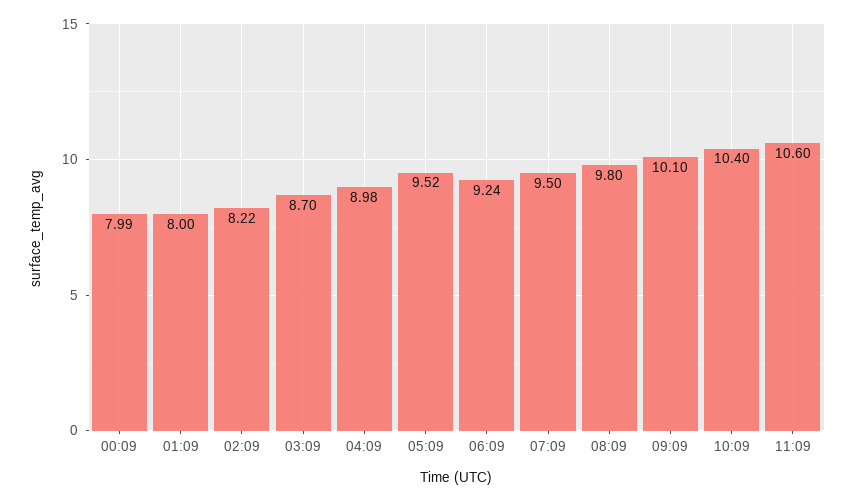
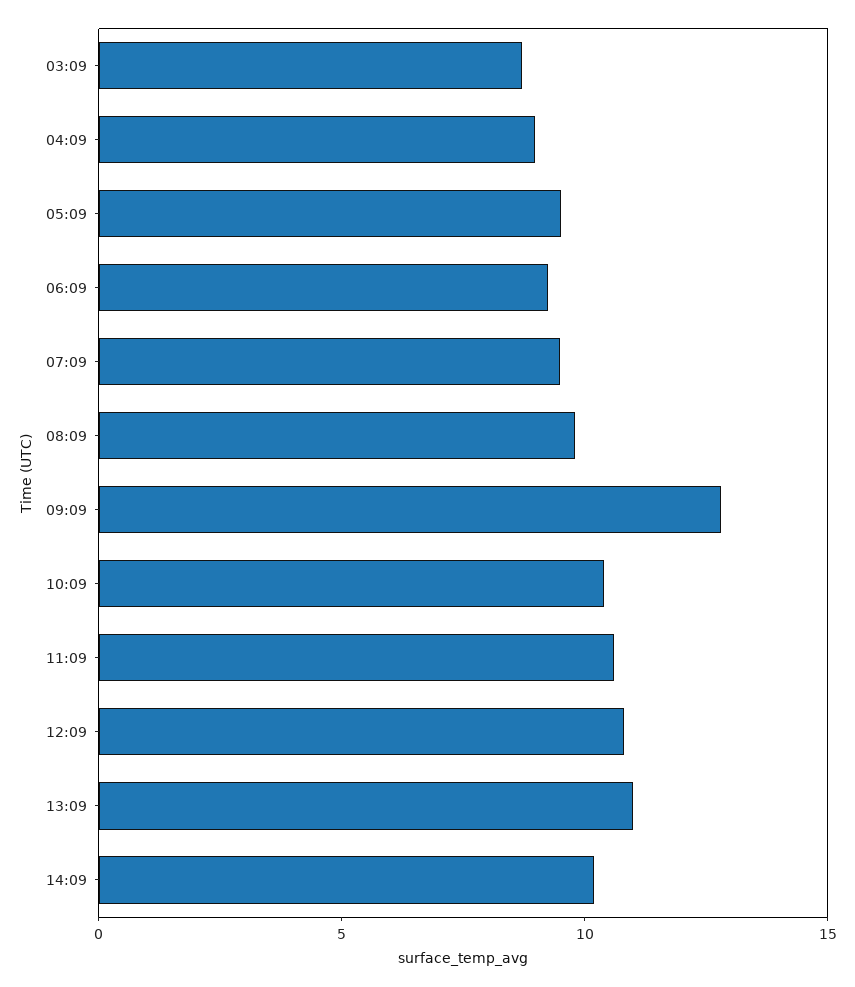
00:09: 7.99 -> none
01:09: 8 -> none
02:09: 8.22 -> none
09:09: 10.1 -> 13
12:09: none -> 11
13:09: none -> 11
14:09: none -> 10

